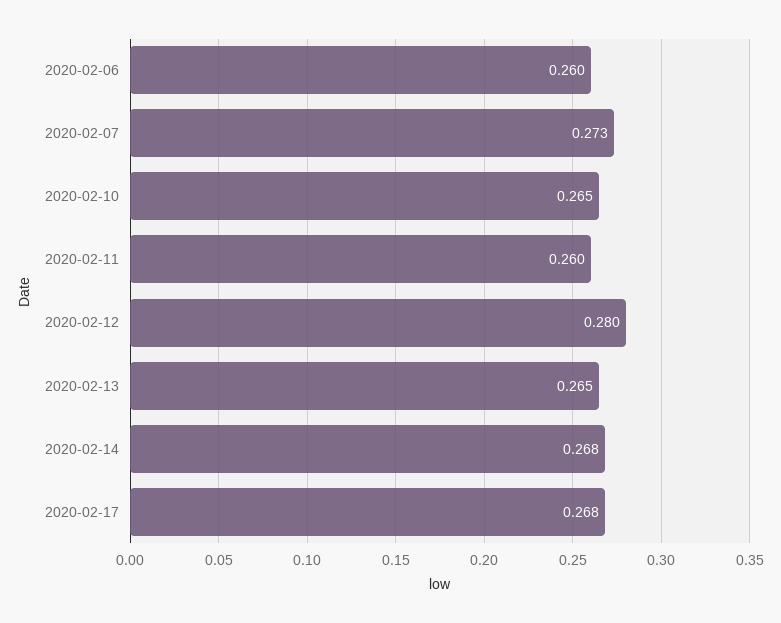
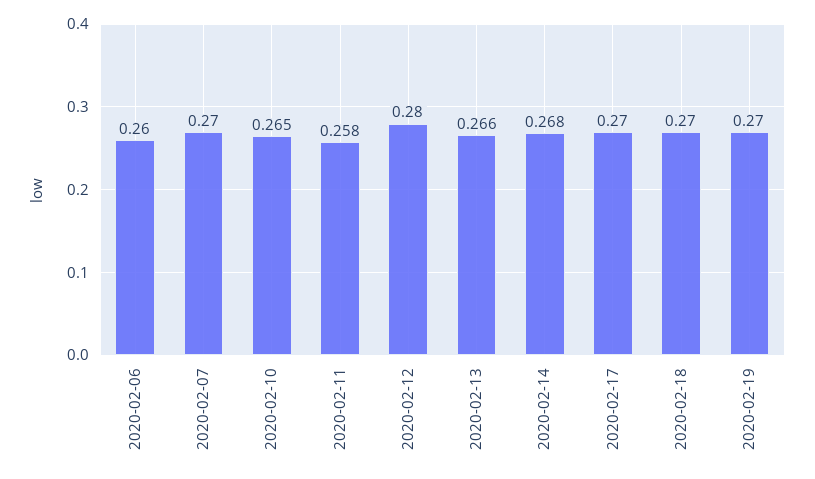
2020-02-07: 0.273 -> 0.27
2020-02-11: 0.26 -> 0.258
2020-02-13: 0.265 -> 0.266
2020-02-17: 0.268 -> 0.27
2020-02-18: none -> 0.27
2020-02-19: none -> 0.27

